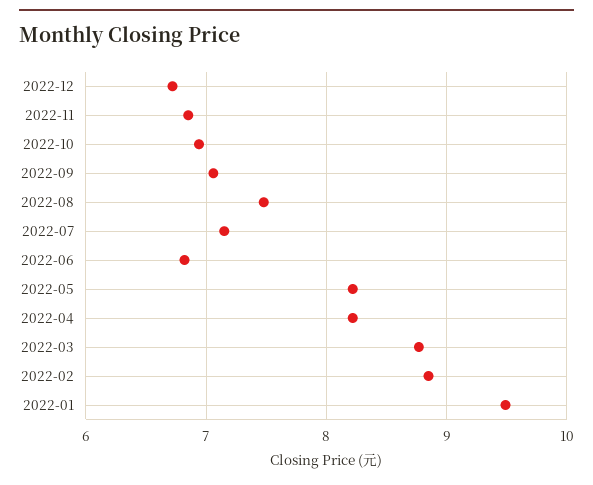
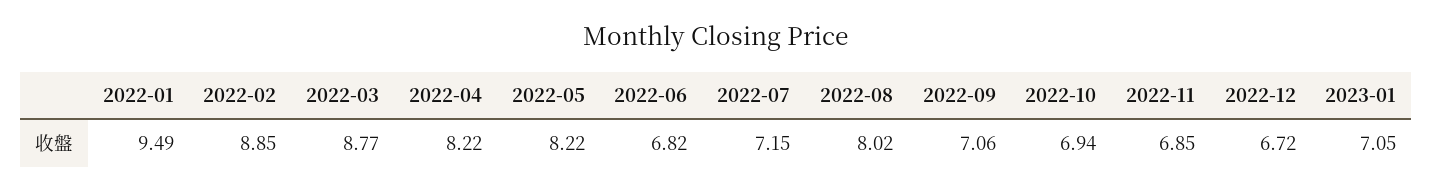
2022-08: 7.5 -> 8.02
2023-01: none -> 7.05

